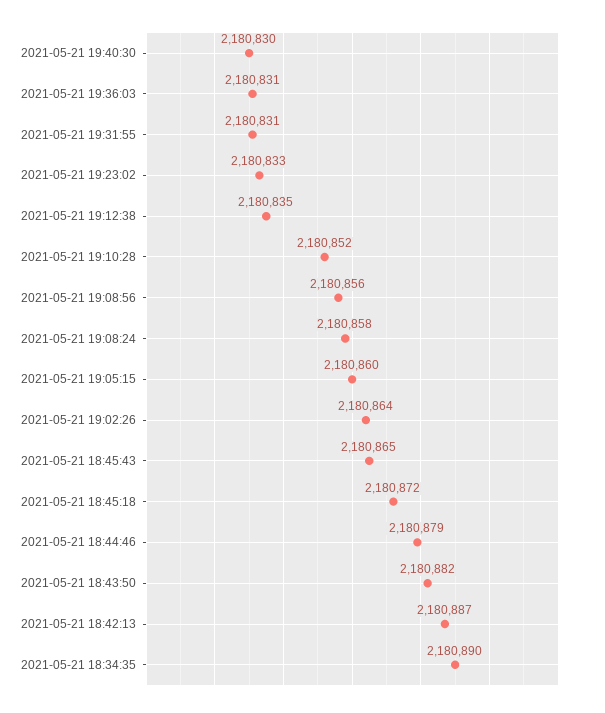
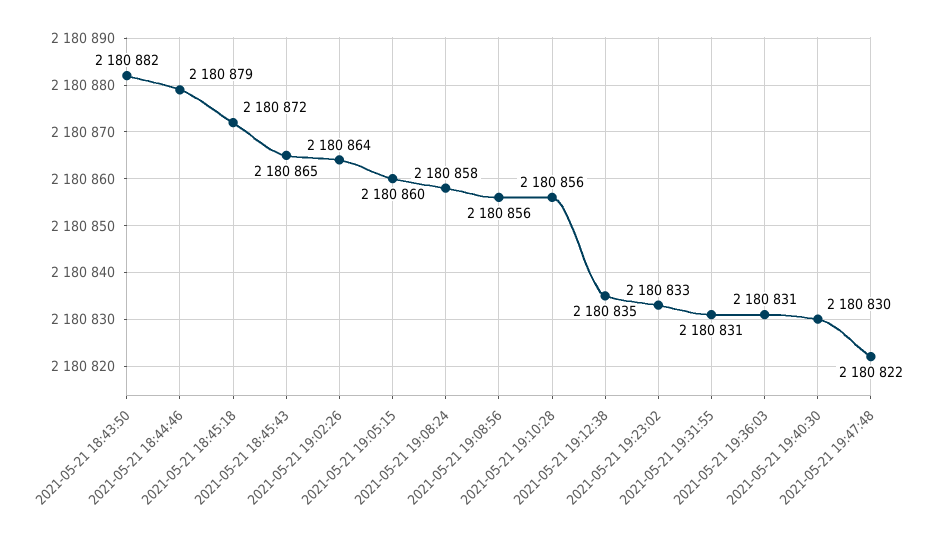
2021-05-21 19:10:28: 2180852 -> 2180856
2021-05-21 18:42:13: 2180887 -> none
2021-05-21 18:34:35: 2180890 -> none
2021-05-21 19:47:48: none -> 2180822

